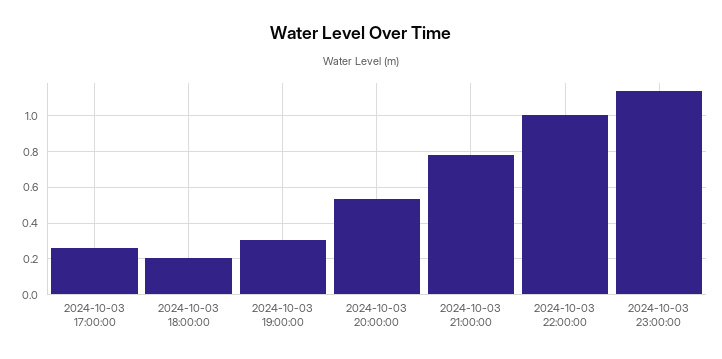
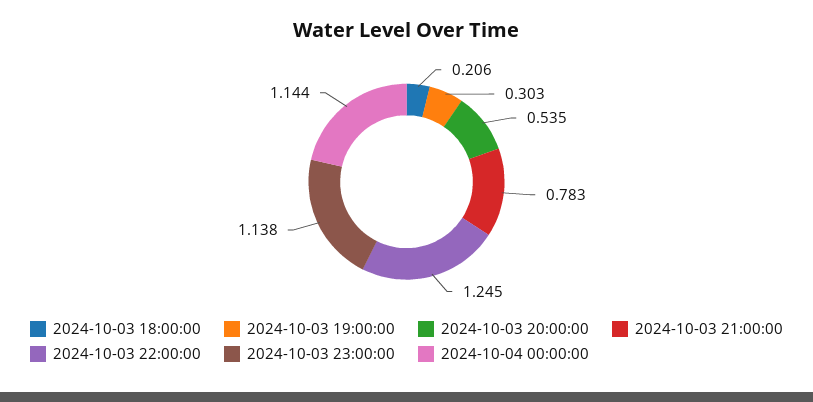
2024-10-03 17:00:00: 0.25 -> none
2024-10-03 22:00:00: 1 -> 1.245
2024-10-04 00:00:00: none -> 1.144

